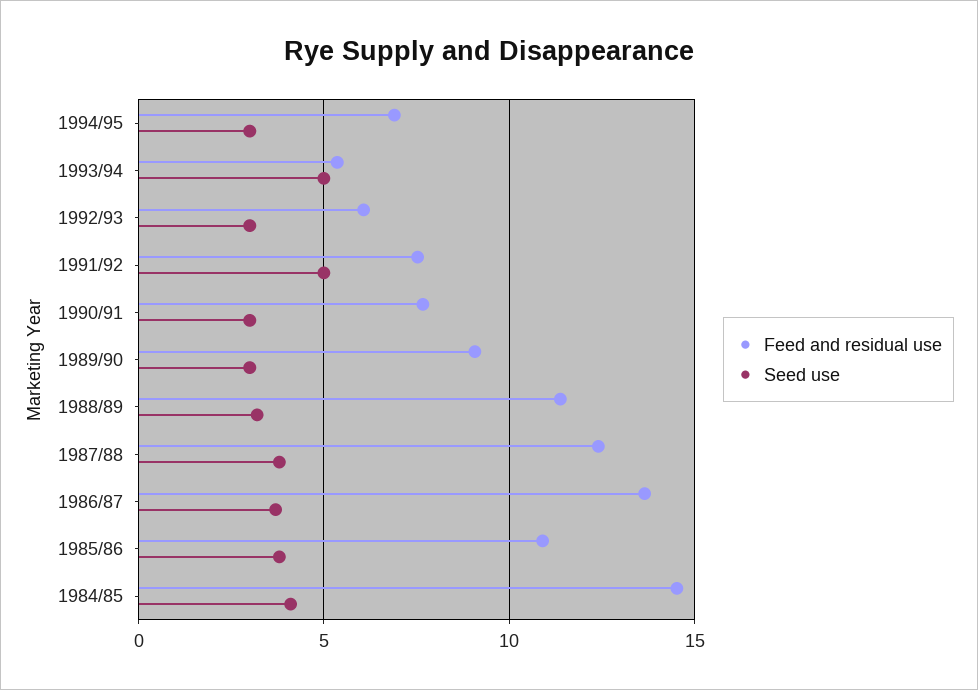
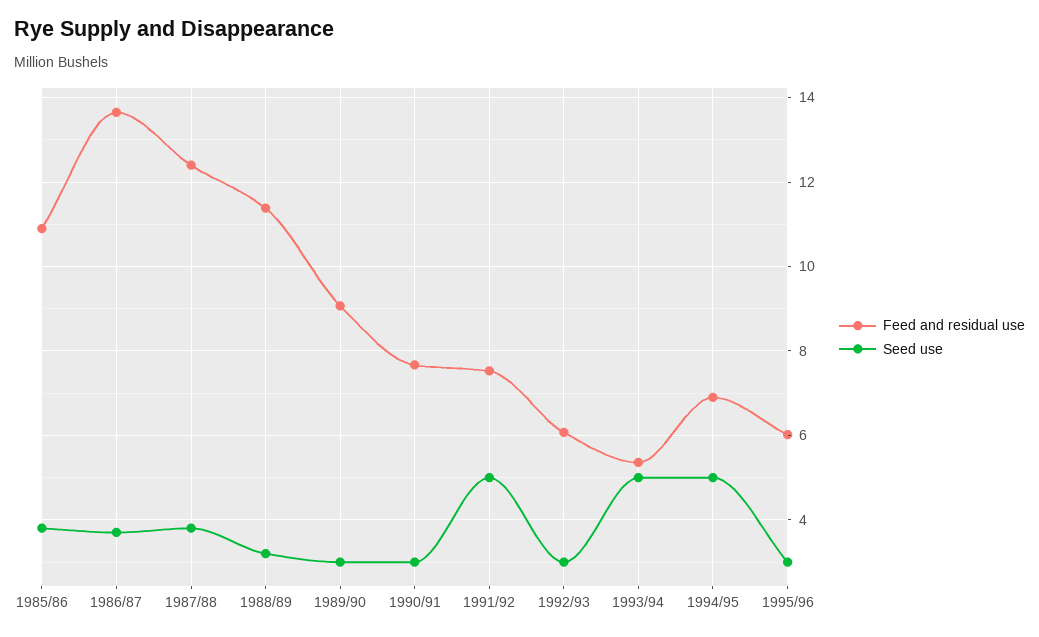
Seed use, 1994/95: 3 -> 5
Feed and residual use, 1984/85: 14.5 -> none
Seed use, 1984/85: 4 -> none
Feed and residual use, 1995/96: none -> 6
Seed use, 1995/96: none -> 3

